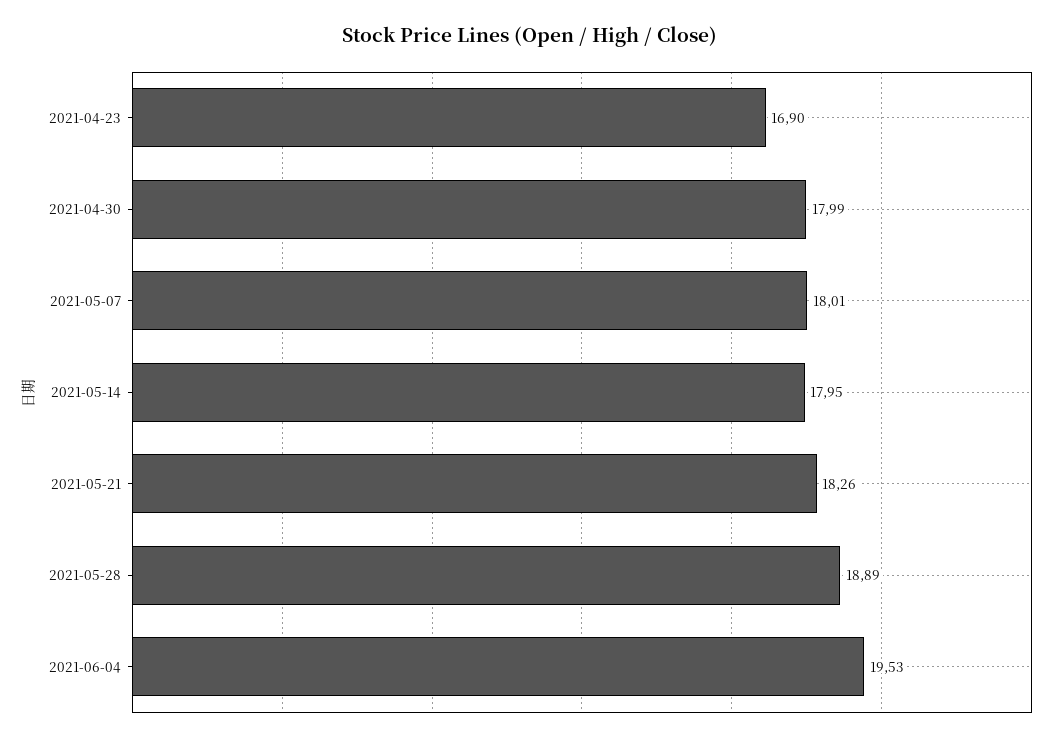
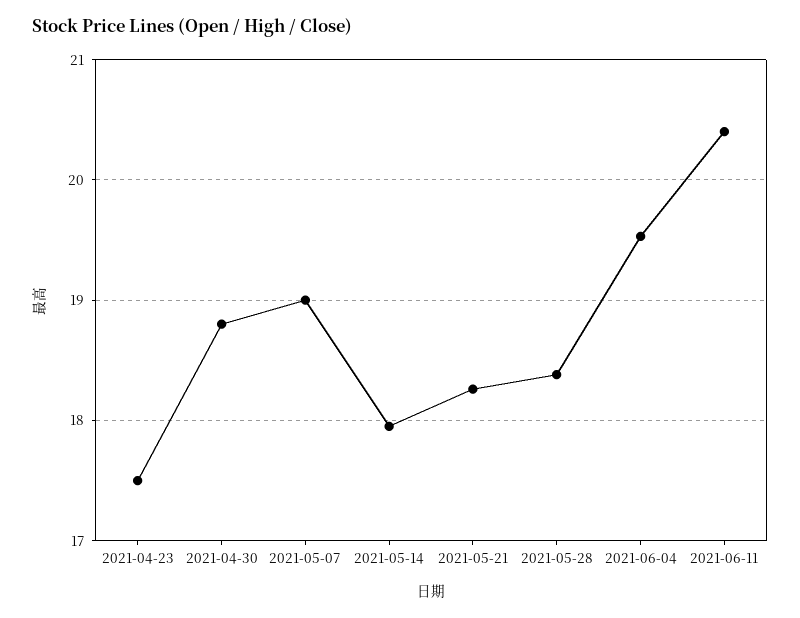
2021-04-23: 16.9 -> 17.5
2021-04-30: 17.99 -> 18.8
2021-05-07: 18.01 -> 19
2021-05-28: 18.89 -> 18.4
2021-06-11: none -> 20.4

